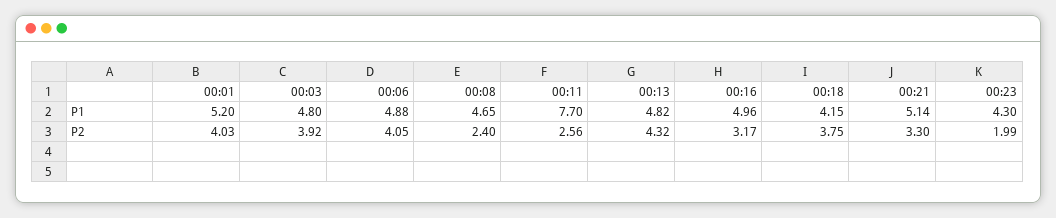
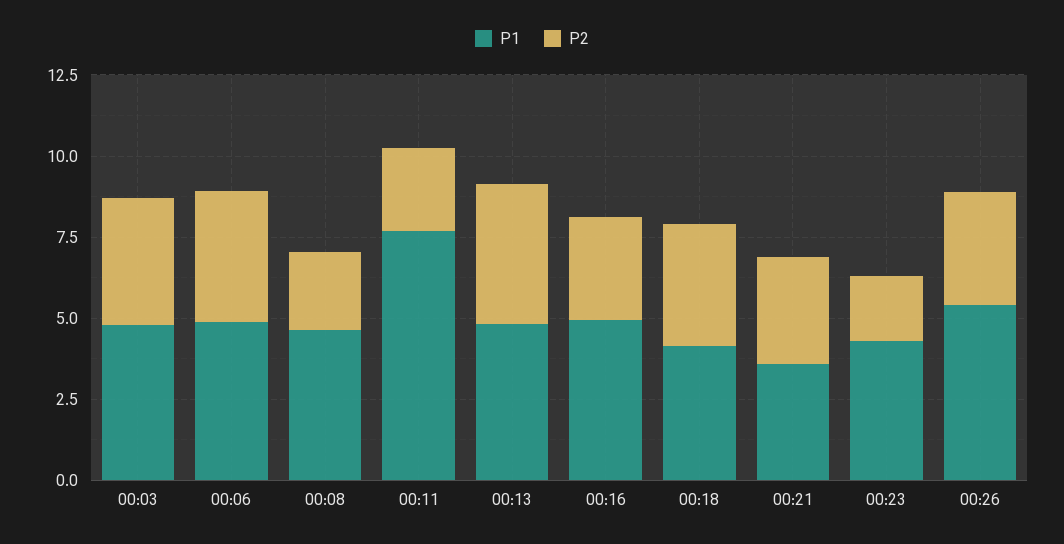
P1, 00:01: 5.2 -> none
P1, 00:21: 5.14 -> 3.5
P2, 00:01: 4.03 -> none
P1, 00:26: none -> 5.5
P2, 00:26: none -> 3.5

